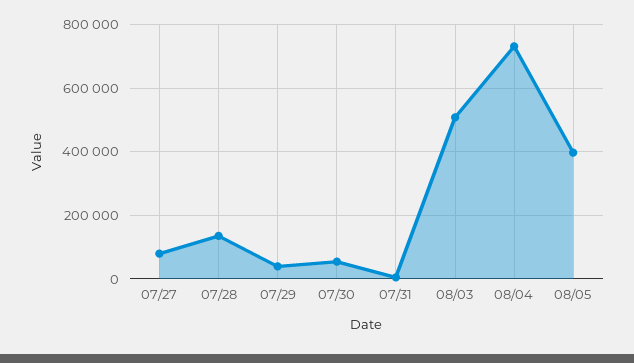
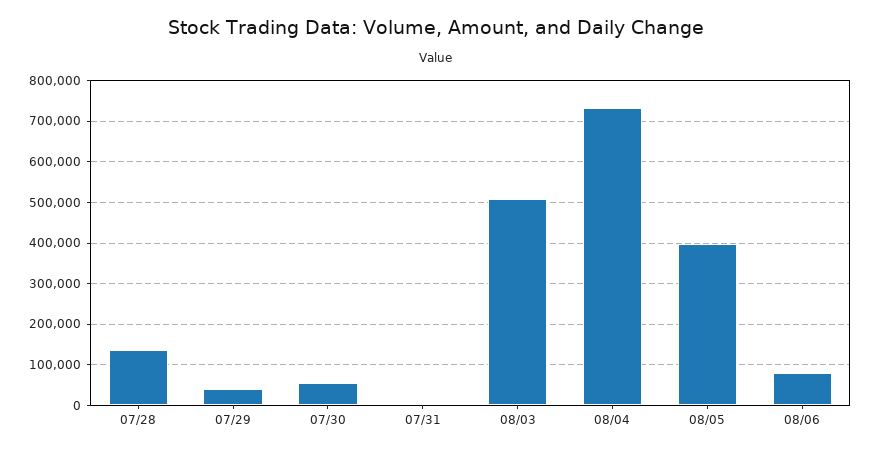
07/27: 80000 -> none
08/06: none -> 80000

